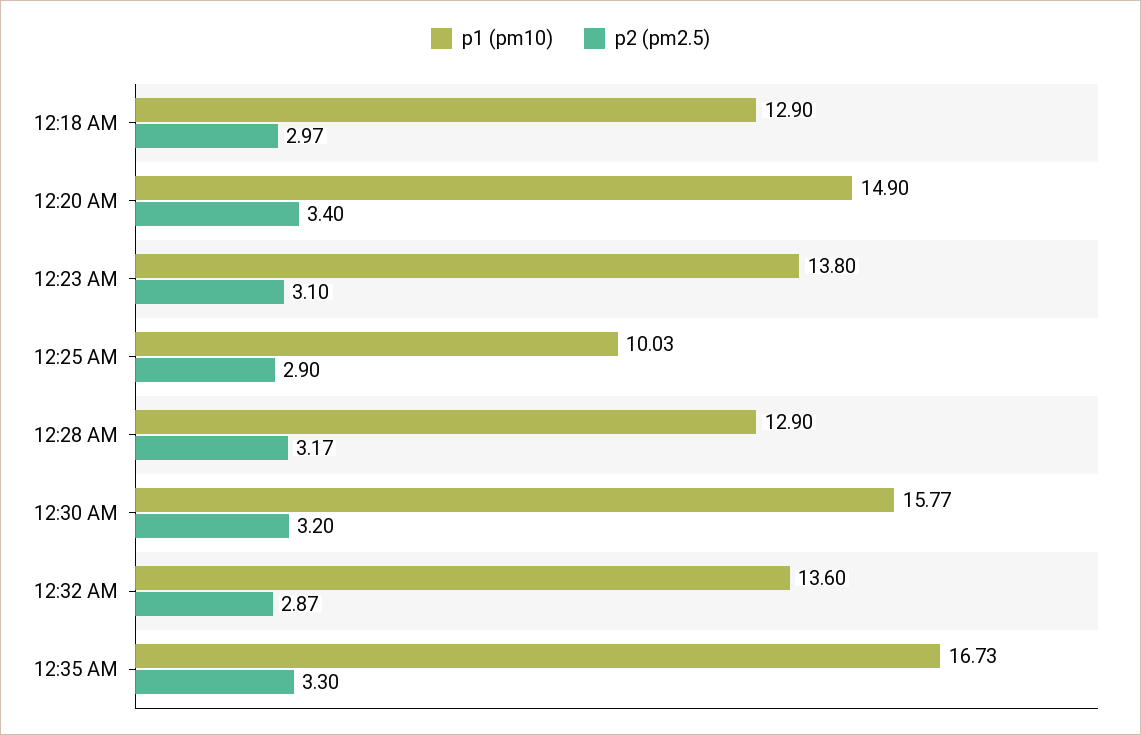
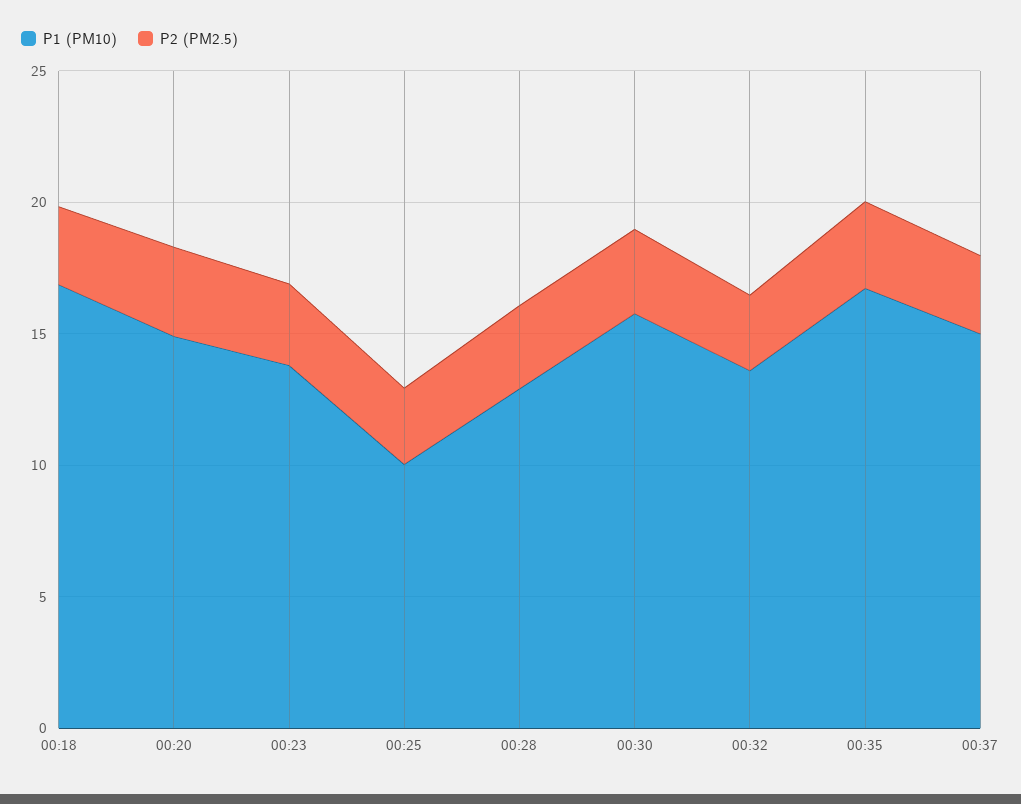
p1 (pm10), 12:18 AM: 12.9 -> 17
p1 (pm10), 00:37: none -> 15
p2 (pm2.5), 00:37: none -> 3

